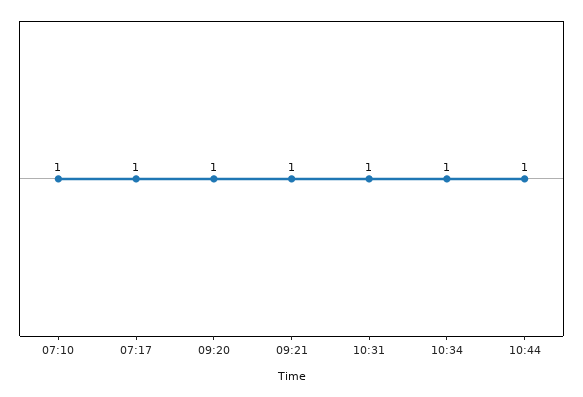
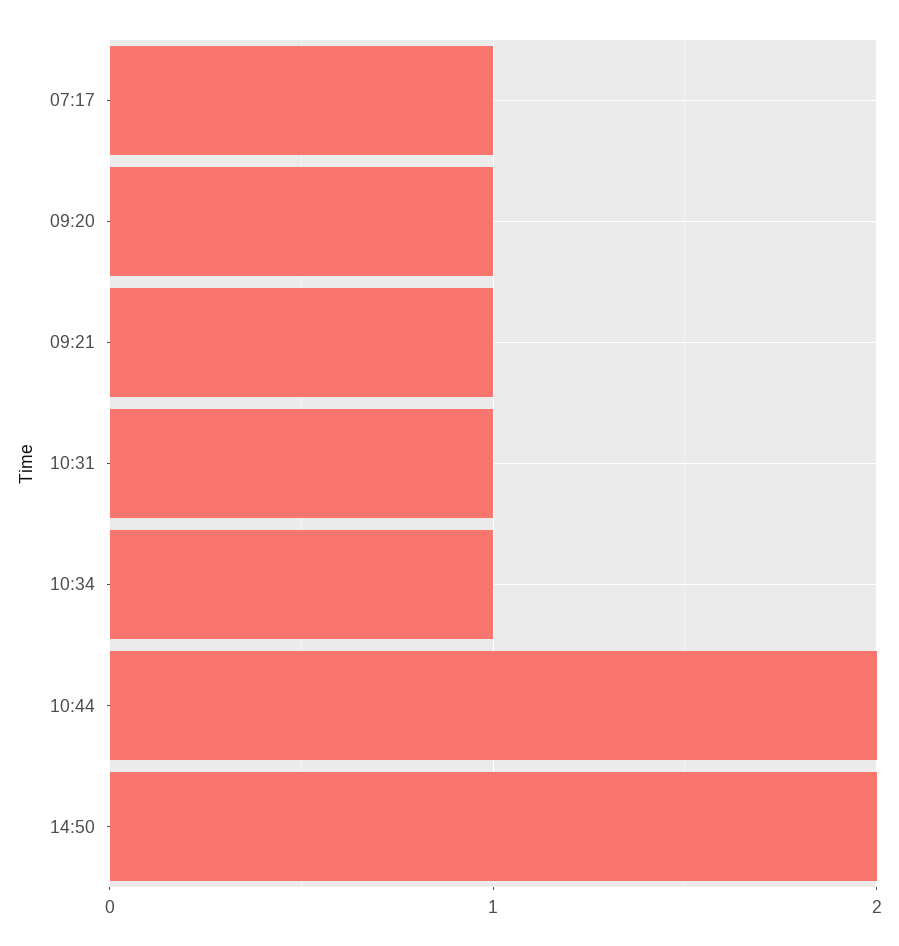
07:10: 1 -> none
10:44: 1 -> 2
14:50: none -> 2

